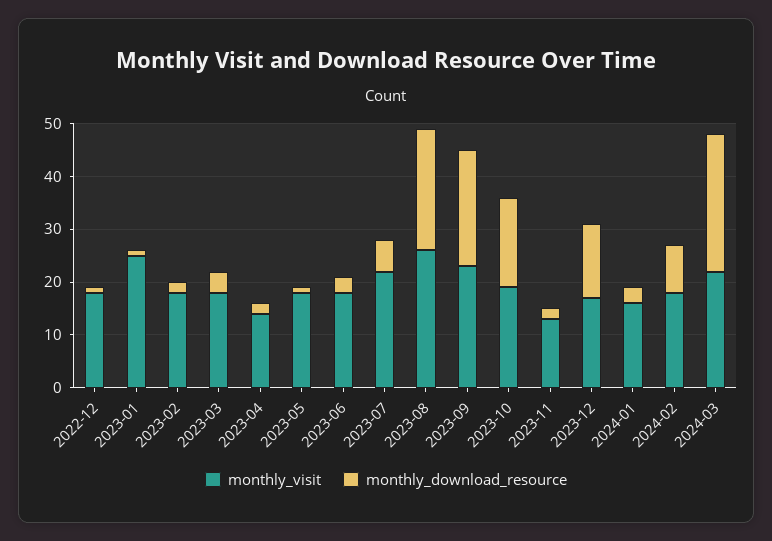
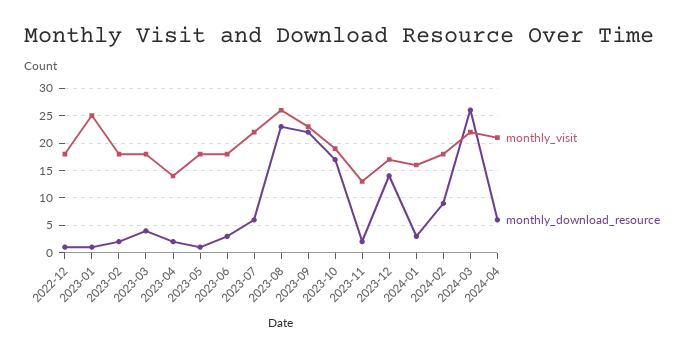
monthly_visit, 2024-04: none -> 20
monthly_download_resource, 2024-04: none -> 5

